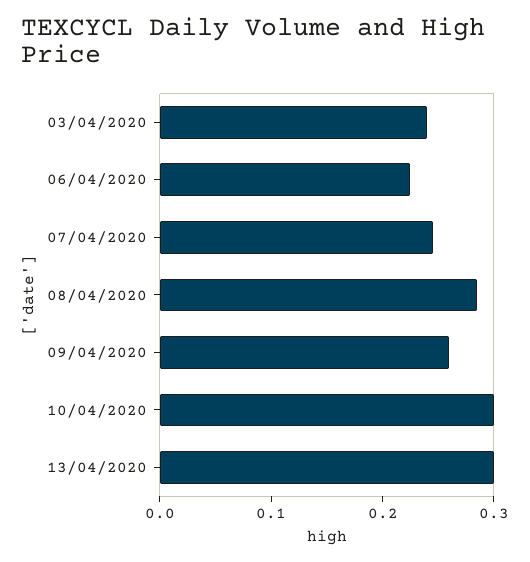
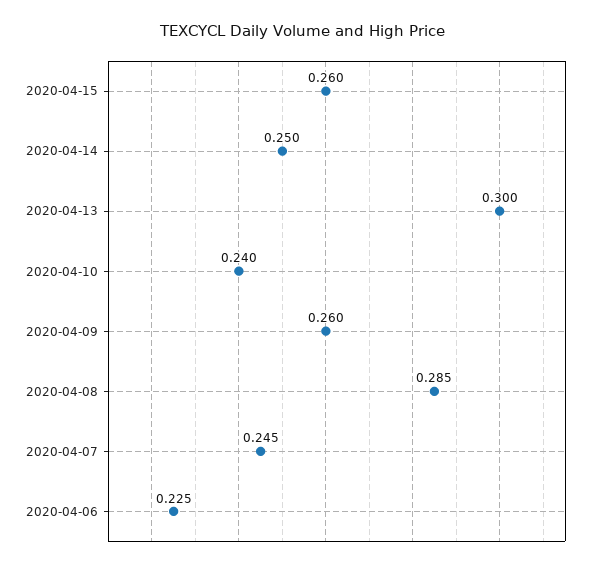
03/04/2020: 0.24 -> none
10/04/2020: 0.3 -> 0.24
2020-04-15: none -> 0.26
2020-04-14: none -> 0.25

